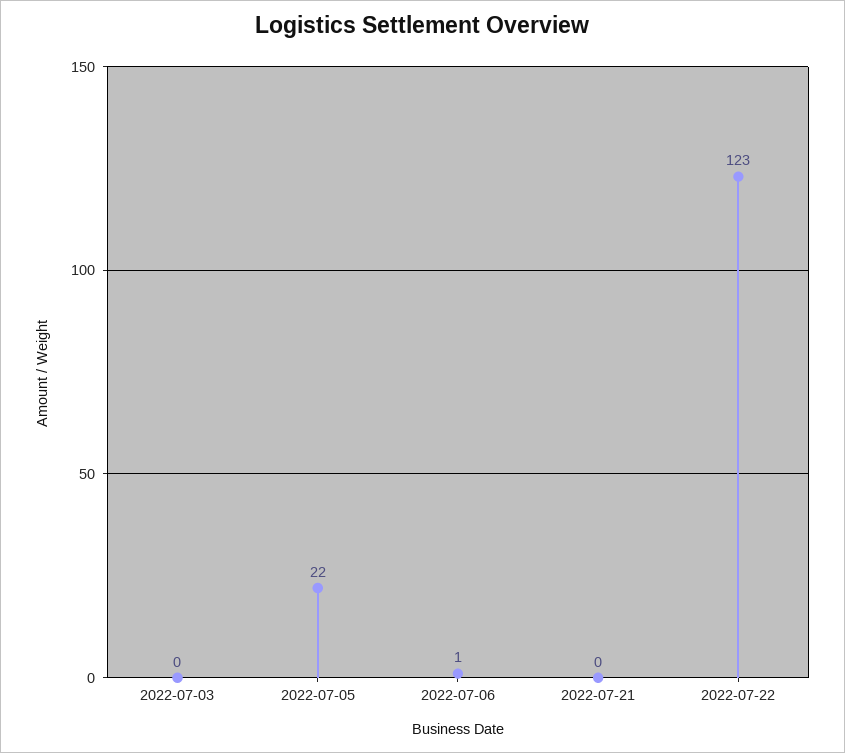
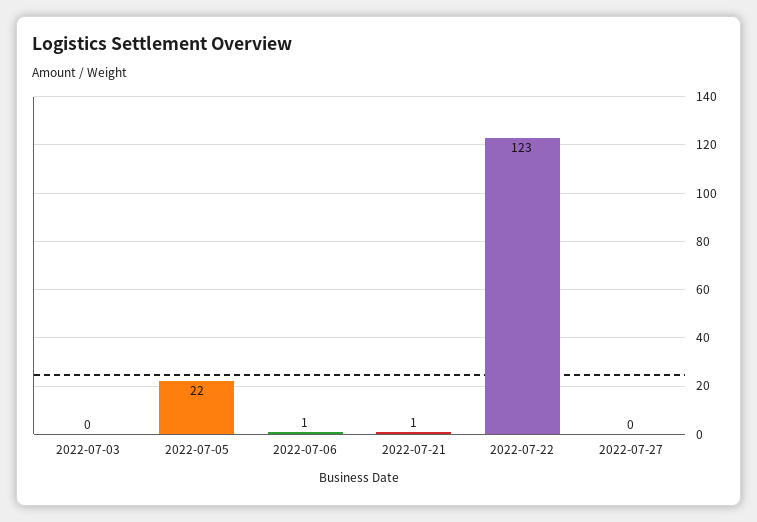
2022-07-21: 0 -> 1
2022-07-27: none -> 0

